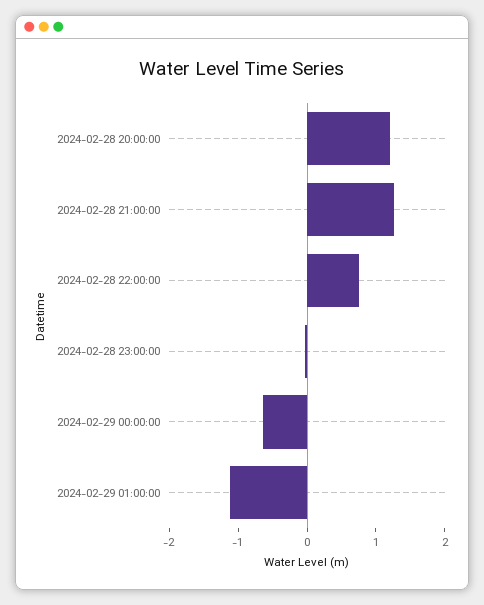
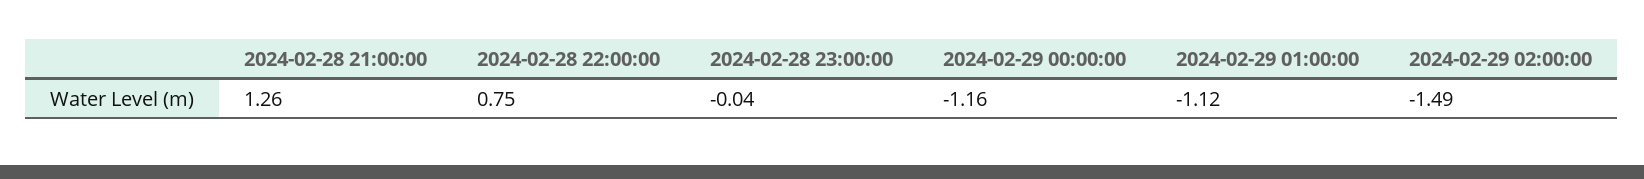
2024-02-28 20:00:00: 1.2 -> none
2024-02-29 00:00:00: -0.6 -> -1.16
2024-02-29 02:00:00: none -> -1.49

